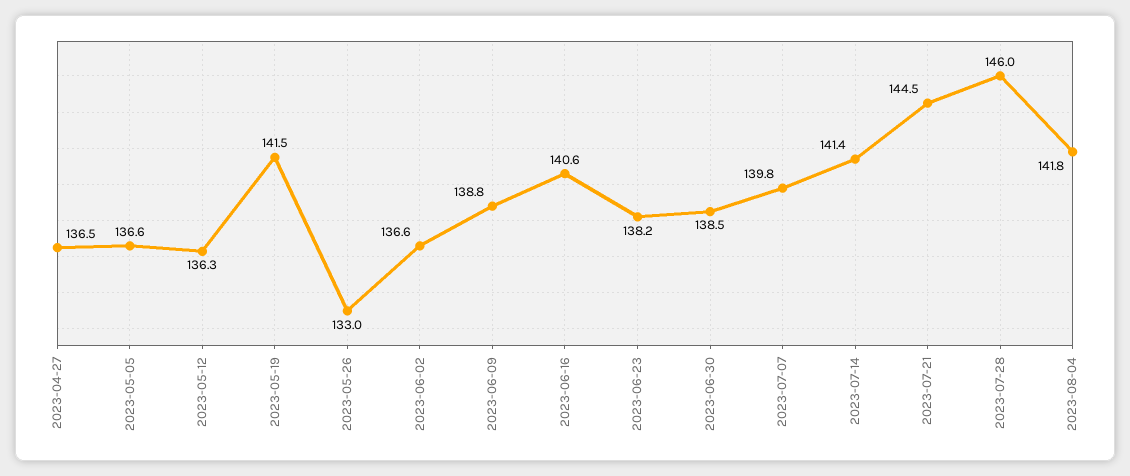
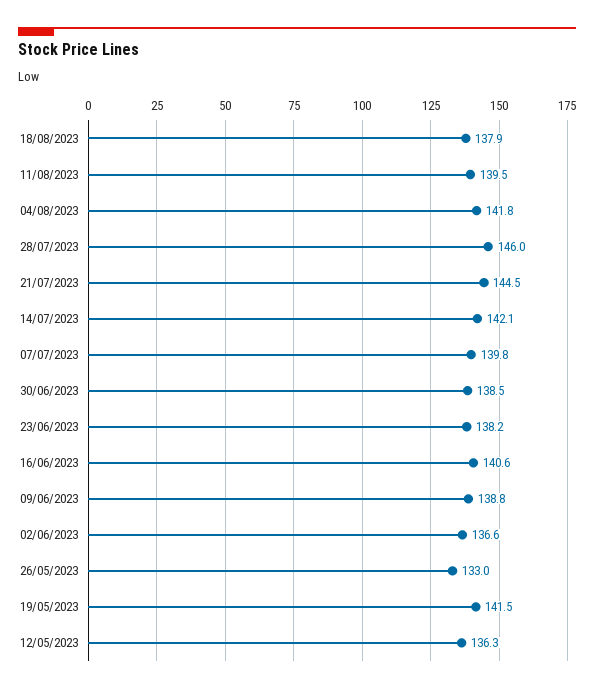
2023-04-27: 136.5 -> none
2023-05-05: 136.6 -> none
2023-07-14: 141.4 -> 142.1
18/08/2023: none -> 137.9
11/08/2023: none -> 139.5

